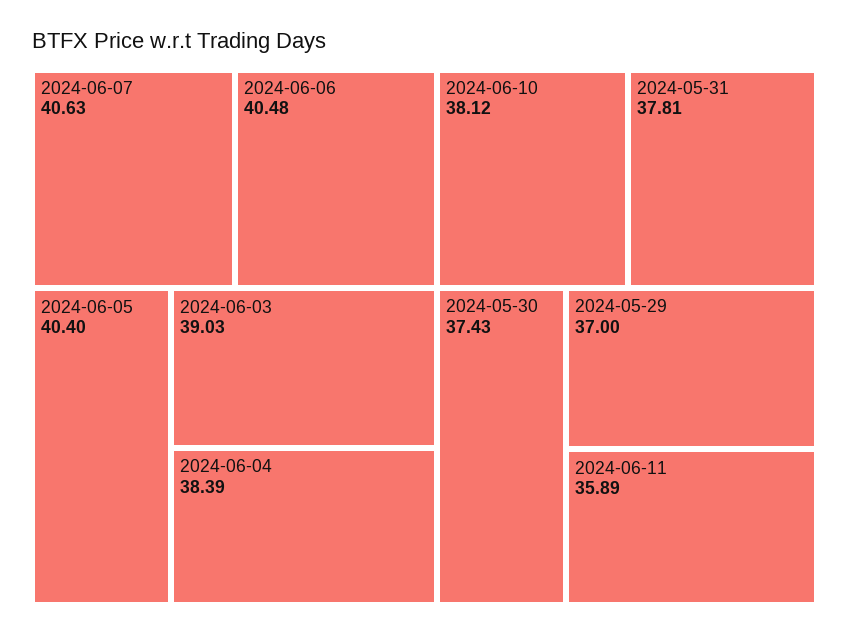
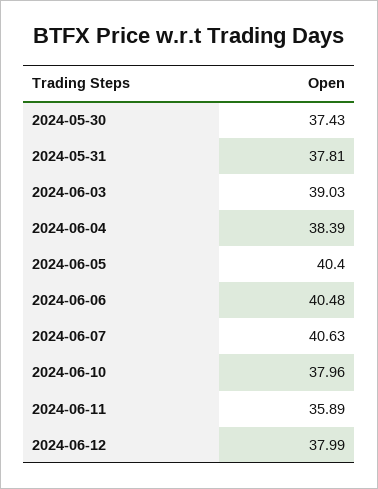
2024-06-10: 38.12 -> 37.96
2024-05-29: 37 -> none
2024-06-12: none -> 37.99

